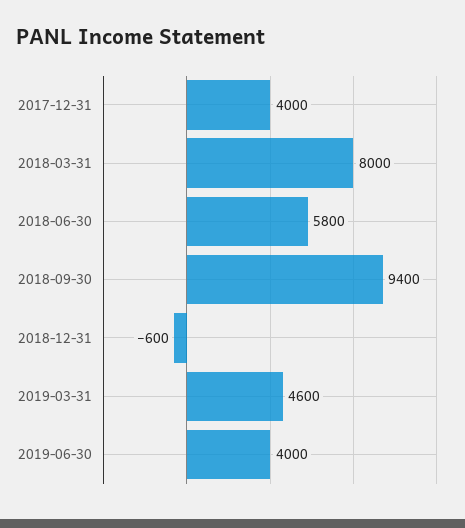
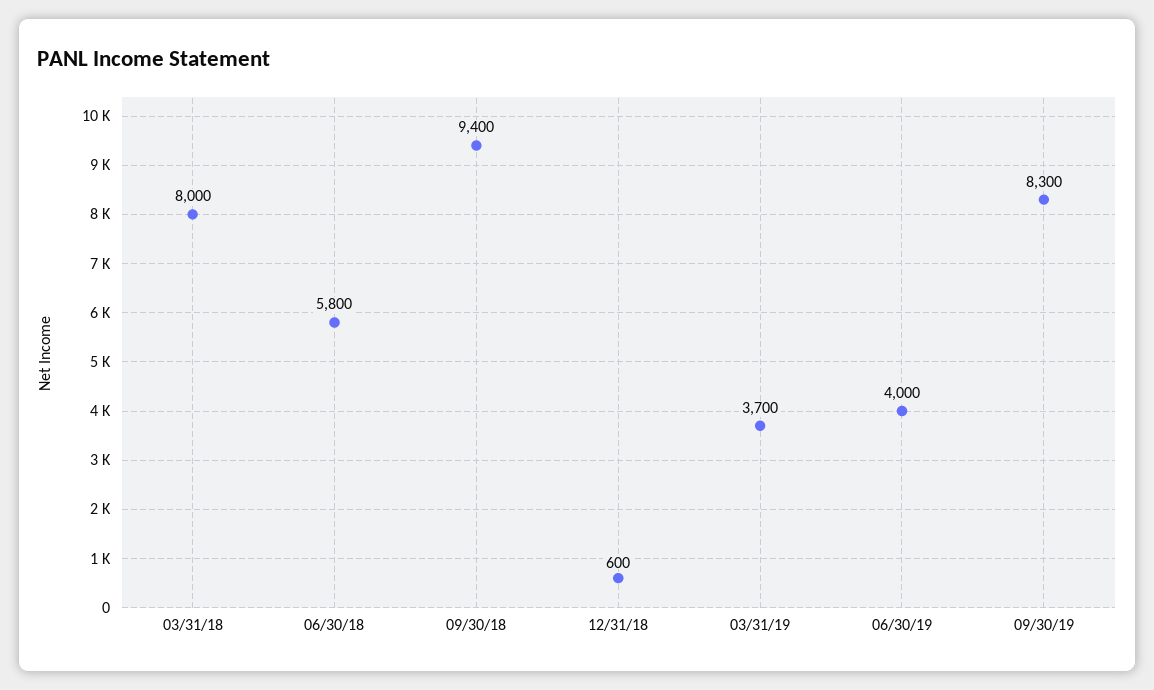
2017-12-31: 4000 -> none
2018-12-31: -600 -> 600
2019-03-31: 4600 -> 3700
09/30/19: none -> 8300

